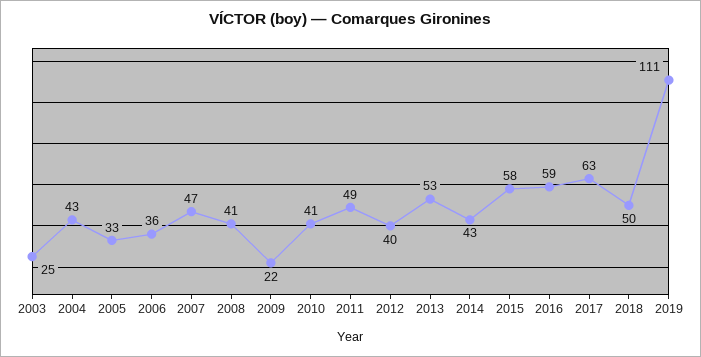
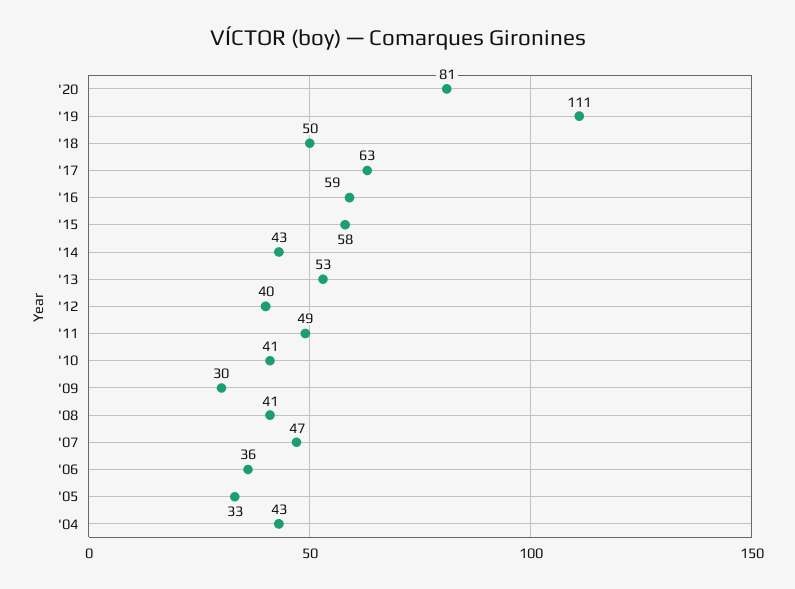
2003: 25 -> none
2009: 22 -> 30
'20: none -> 81

